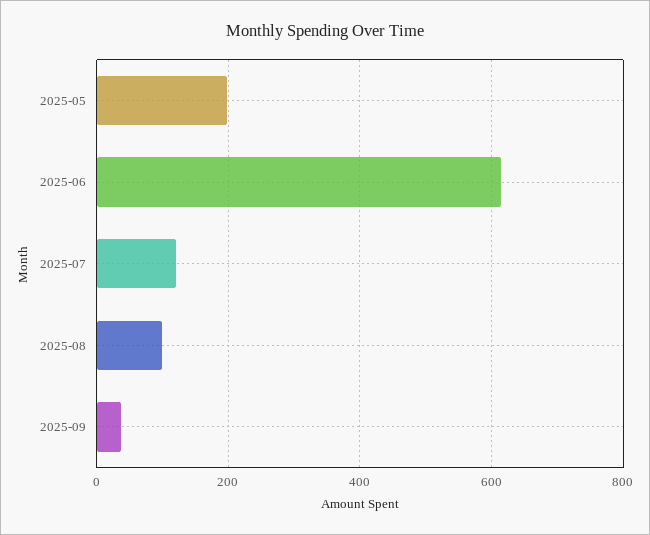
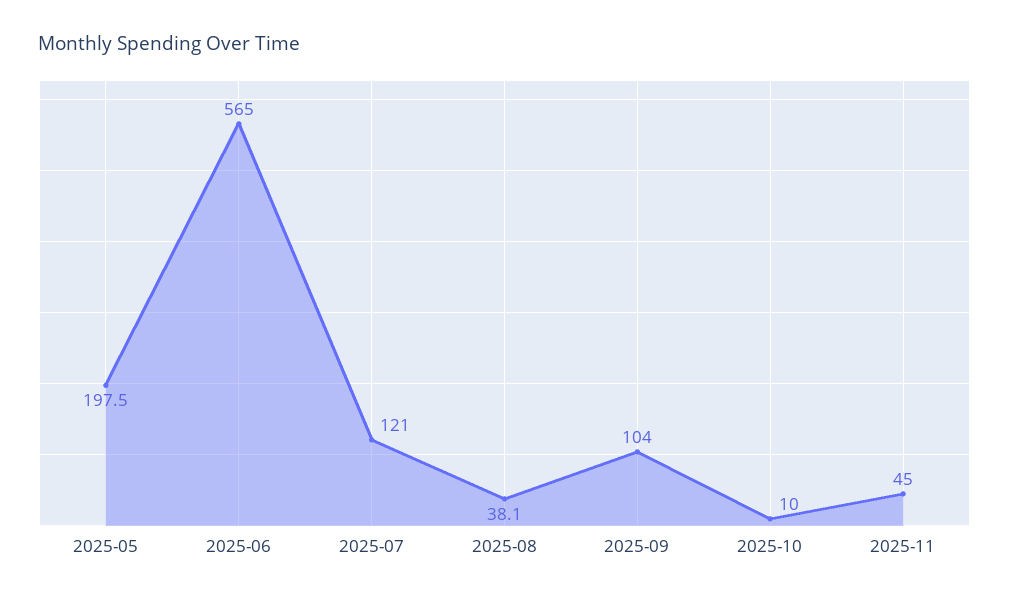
2025-06: 620 -> 565
2025-08: 100 -> 38.1
2025-09: 40 -> 104
2025-10: none -> 10
2025-11: none -> 45

